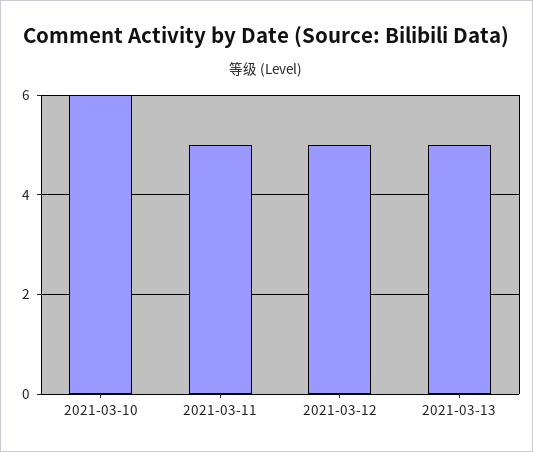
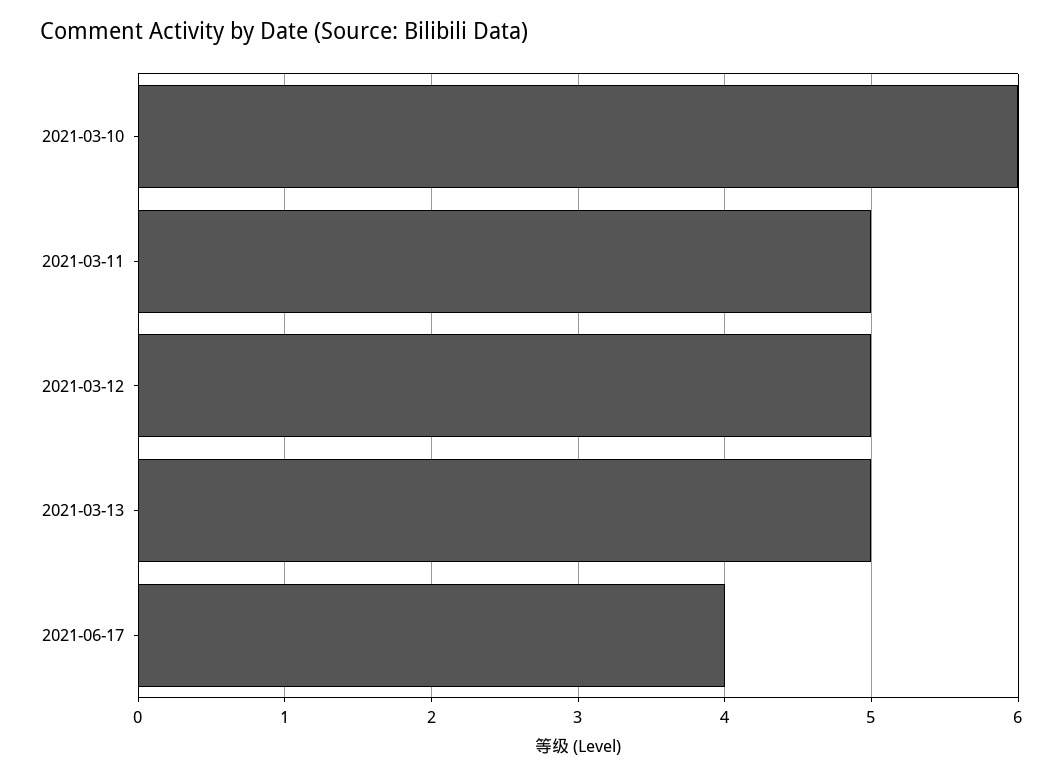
2021-06-17: none -> 4

